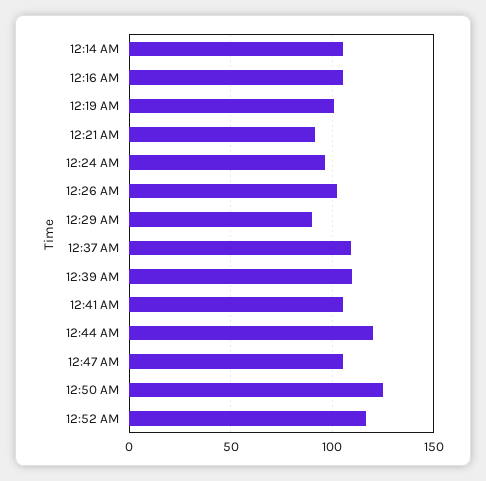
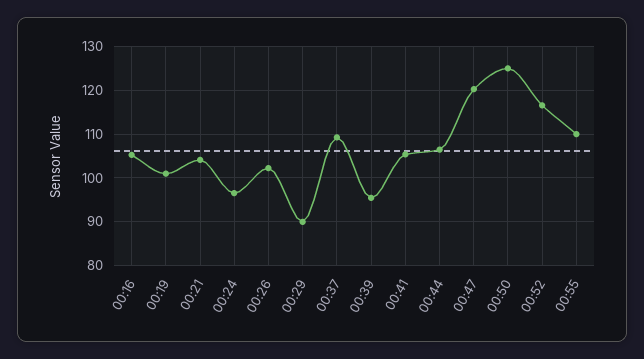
12:14 AM: 105 -> none
12:21 AM: 90 -> 104
12:39 AM: 110 -> 96
12:44 AM: 120 -> 106
12:47 AM: 105 -> 120
00:55: none -> 110

